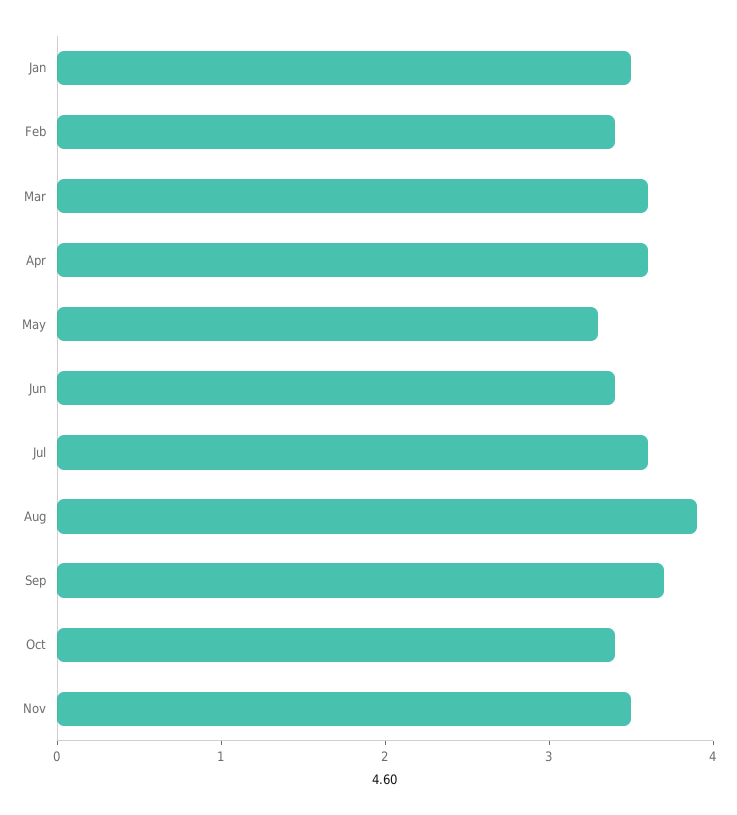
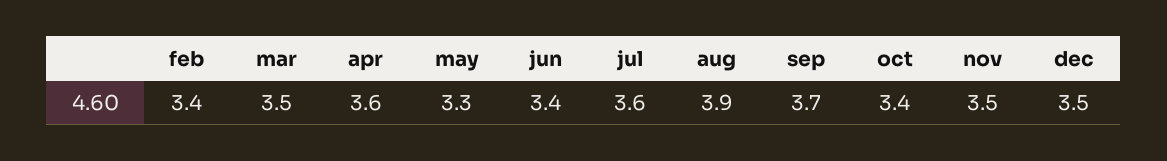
Jan: 3.5 -> none
Mar: 3.6 -> 3.5
dec: none -> 3.5

